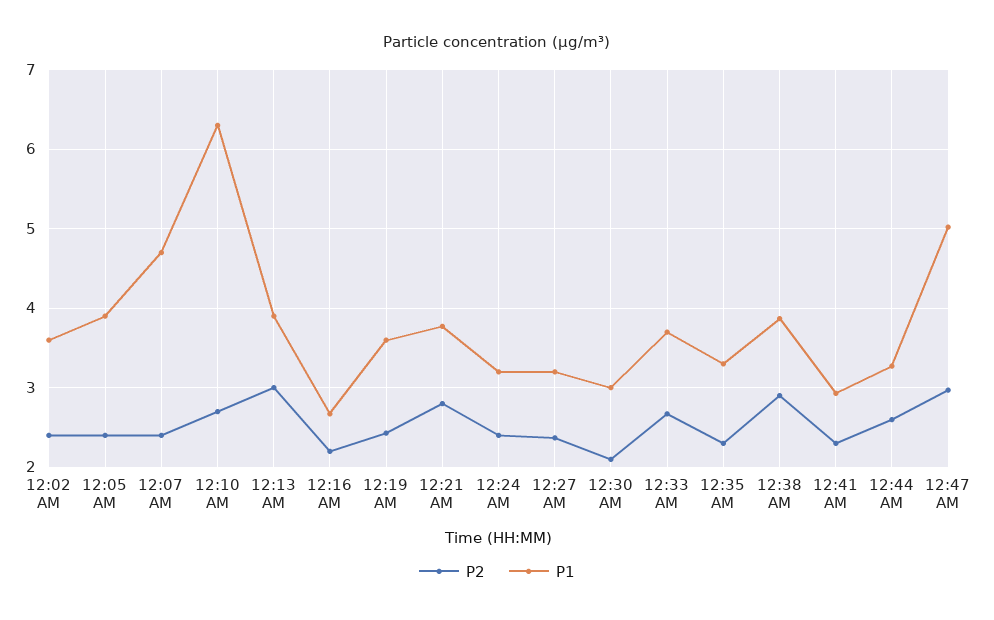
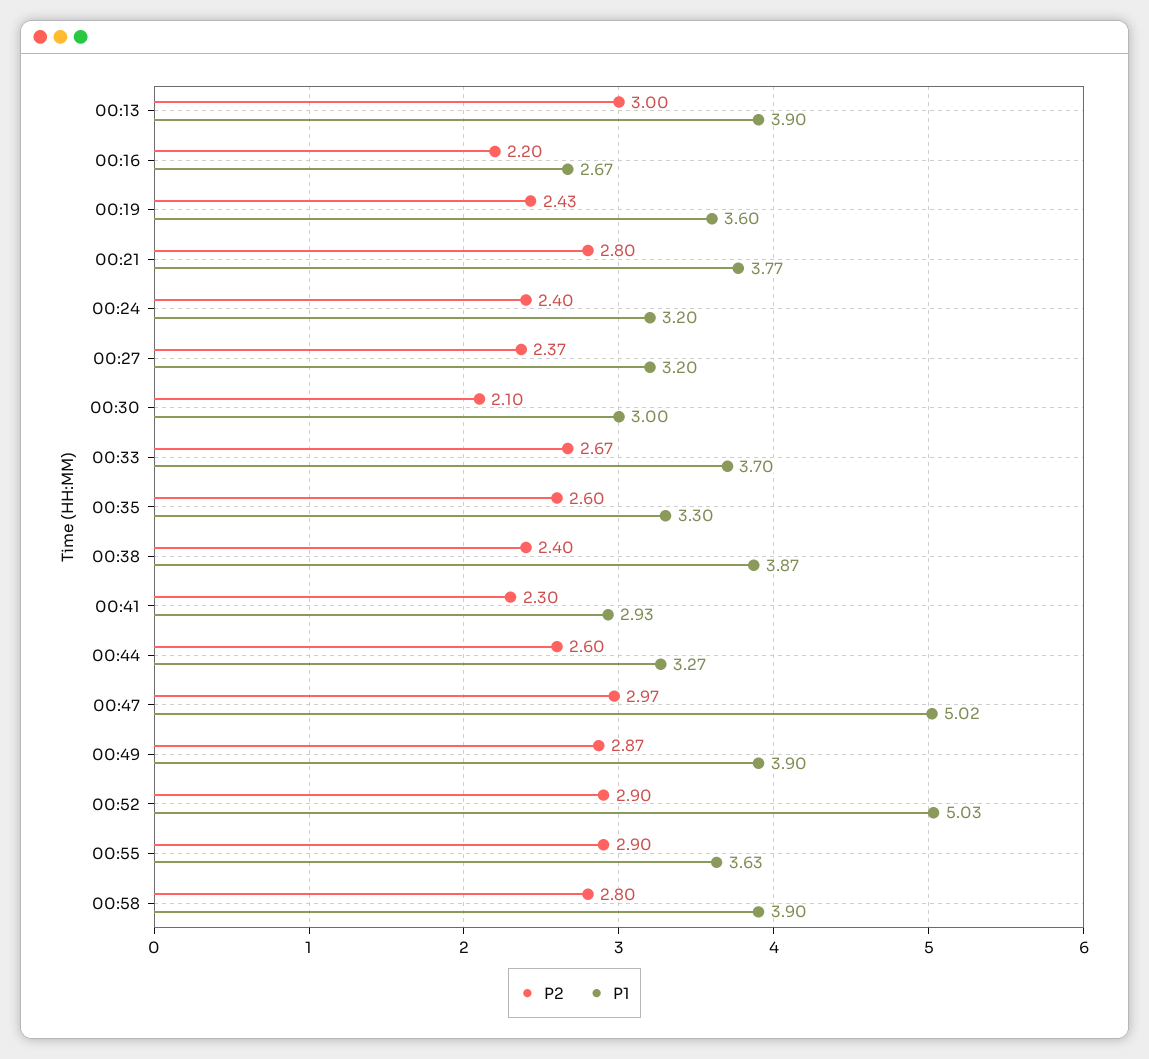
P2, 12:02 AM: 2.4 -> none
P1, 12:02 AM: 3.6 -> none
P2, 12:05 AM: 2.4 -> none
P1, 12:05 AM: 3.9 -> none
P2, 12:07 AM: 2.4 -> none
P1, 12:07 AM: 4.7 -> none
P2, 12:10 AM: 2.7 -> none
P1, 12:10 AM: 6.3 -> none
P2, 12:35 AM: 2.3 -> 2.6
P2, 12:38 AM: 2.9 -> 2.4
P2, 00:49: none -> 2.87
P1, 00:49: none -> 3.9
P2, 00:52: none -> 2.9
P1, 00:52: none -> 5.03
P2, 00:55: none -> 2.9
P1, 00:55: none -> 3.63
P2, 00:58: none -> 2.8
P1, 00:58: none -> 3.9

